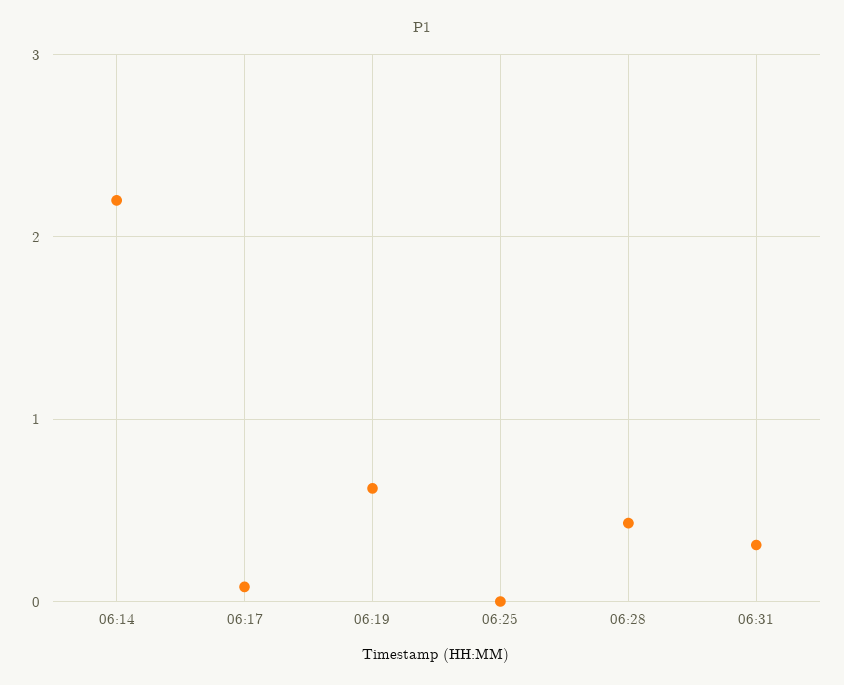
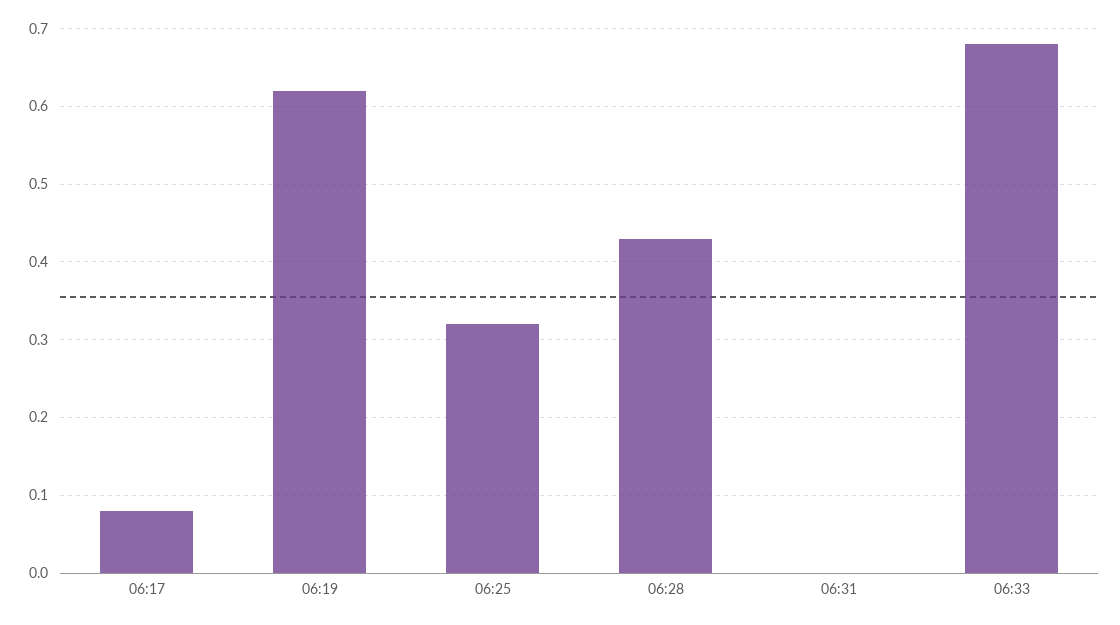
06:14: 2.2 -> none
06:25: 0 -> 0.32
06:31: 0.3 -> 0
06:33: none -> 0.68

